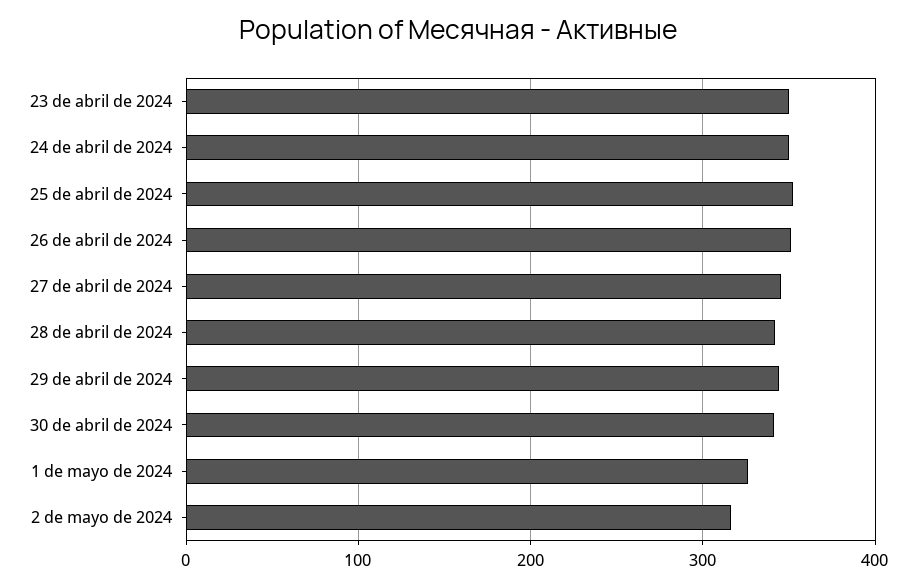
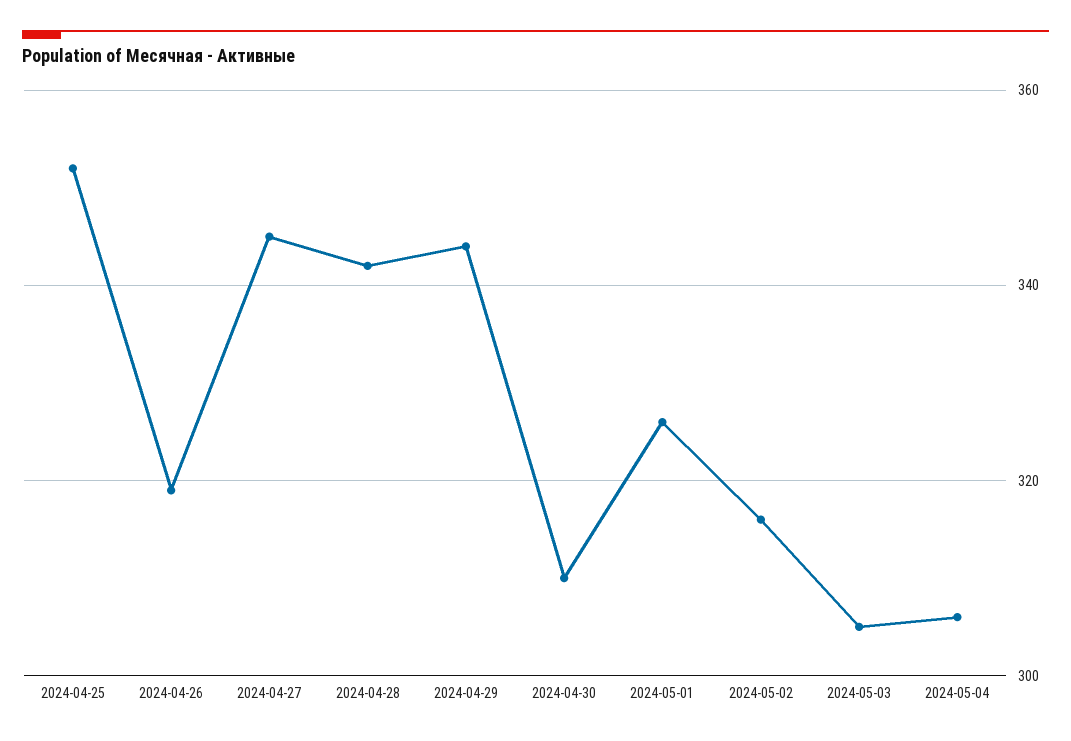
23 de abril de 2024: 350 -> none
24 de abril de 2024: 350 -> none
26 de abril de 2024: 350 -> 320
30 de abril de 2024: 340 -> 310
2024-05-03: none -> 305
2024-05-04: none -> 305

